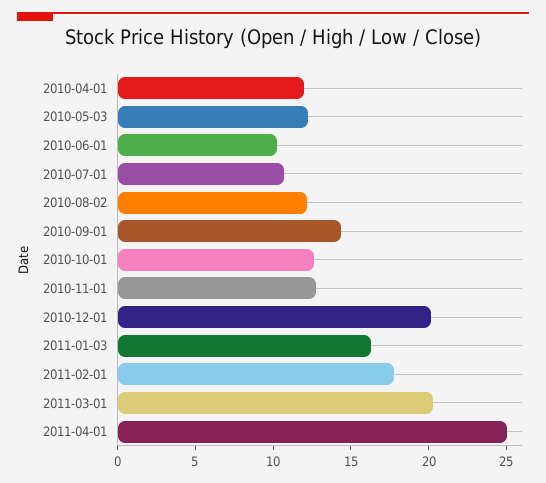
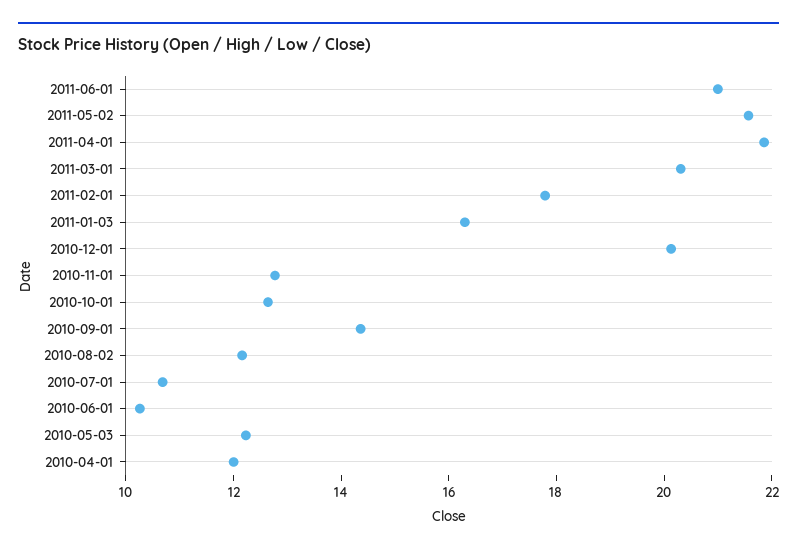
2011-04-01: 25 -> 22
2011-06-01: none -> 21
2011-05-02: none -> 21.5

